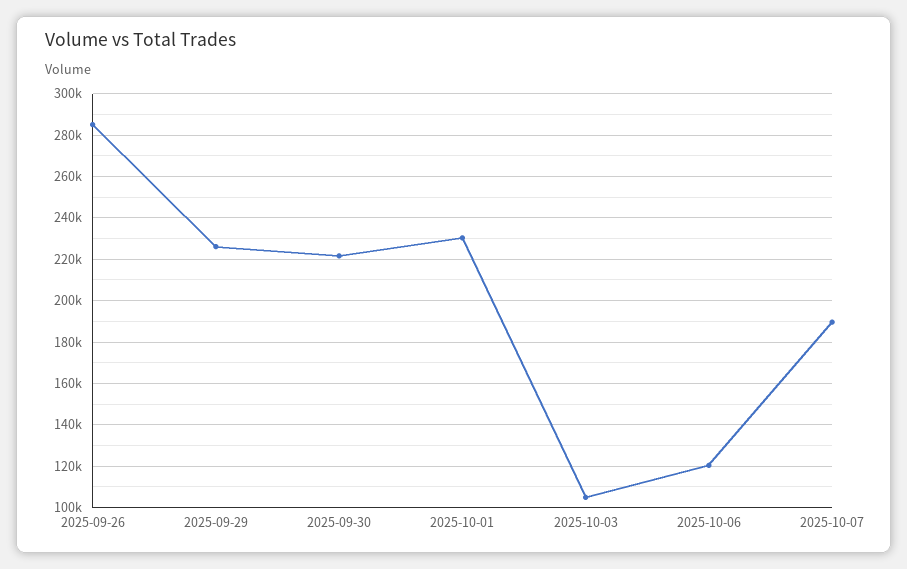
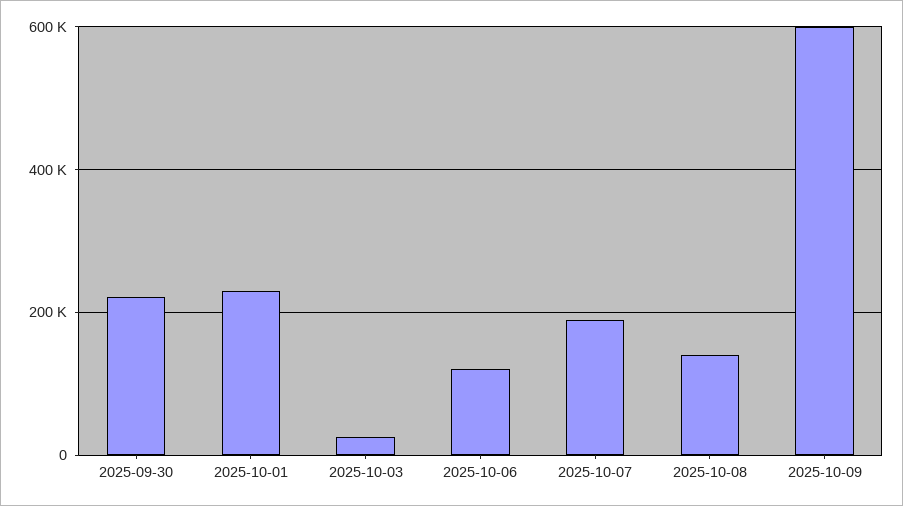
2025-09-26: 285000 -> none
2025-09-29: 225000 -> none
2025-10-03: 105000 -> 20000
2025-10-08: none -> 140000
2025-10-09: none -> 600000

